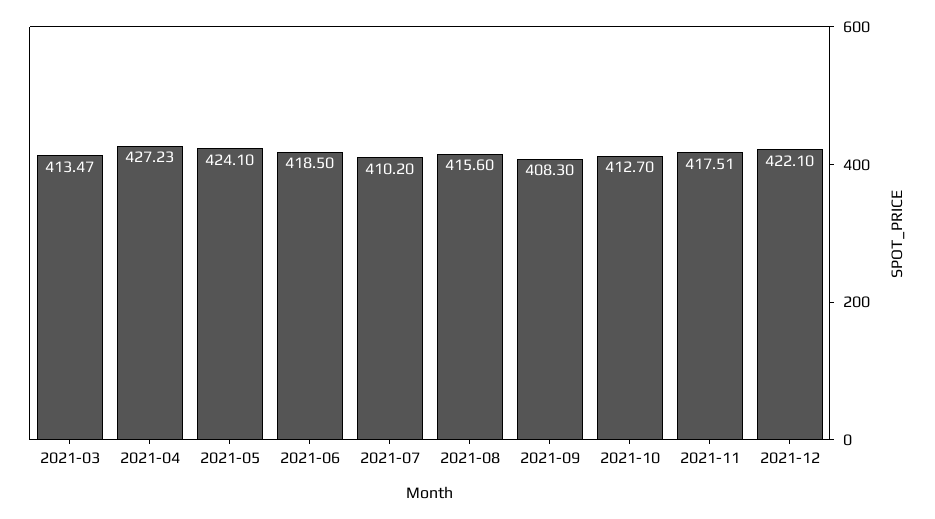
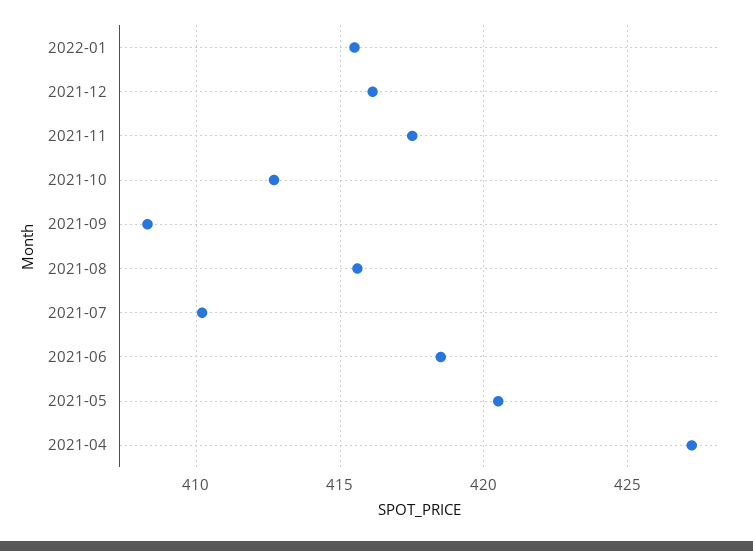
2021-03: 413.47 -> none
2021-05: 424.1 -> 420.5
2021-12: 422.1 -> 416
2022-01: none -> 415.5

